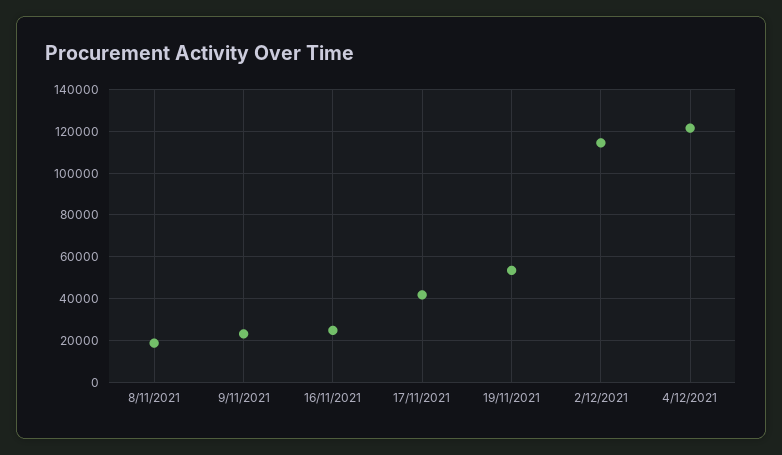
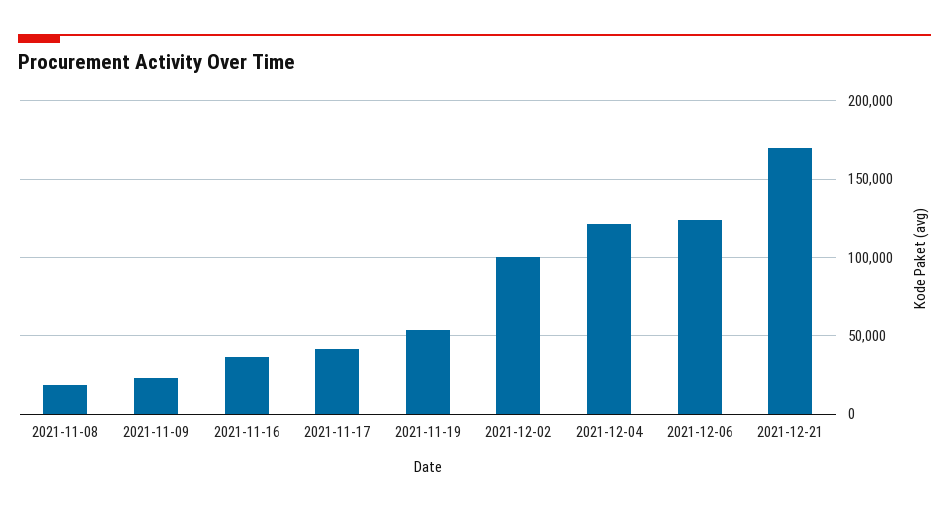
16/11/2021: 25000 -> 35000
2/12/2021: 115000 -> 100000
2021-12-06: none -> 125000
2021-12-21: none -> 170000

